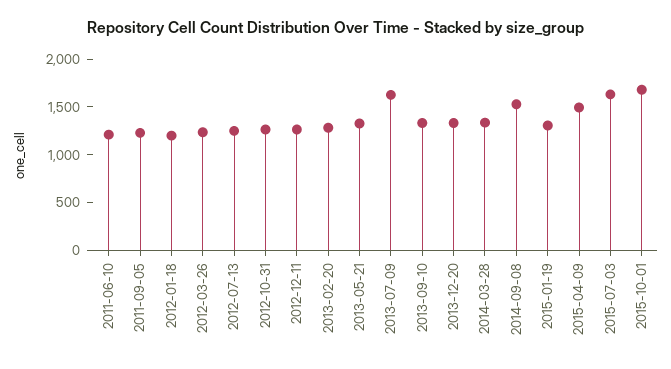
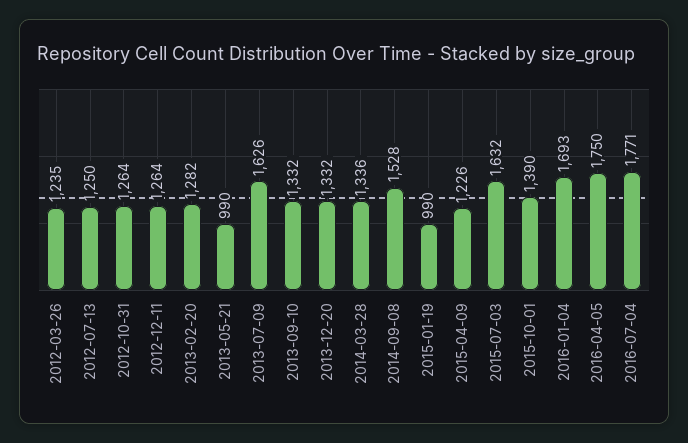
2011-06-10: 1200 -> none
2011-09-05: 1200 -> none
2012-01-18: 1200 -> none
2013-05-21: 1300 -> 990
2015-01-19: 1300 -> 990
2015-04-09: 1500 -> 1226
2015-10-01: 1700 -> 1390
2016-01-04: none -> 1693
2016-04-05: none -> 1750
2016-07-04: none -> 1771

